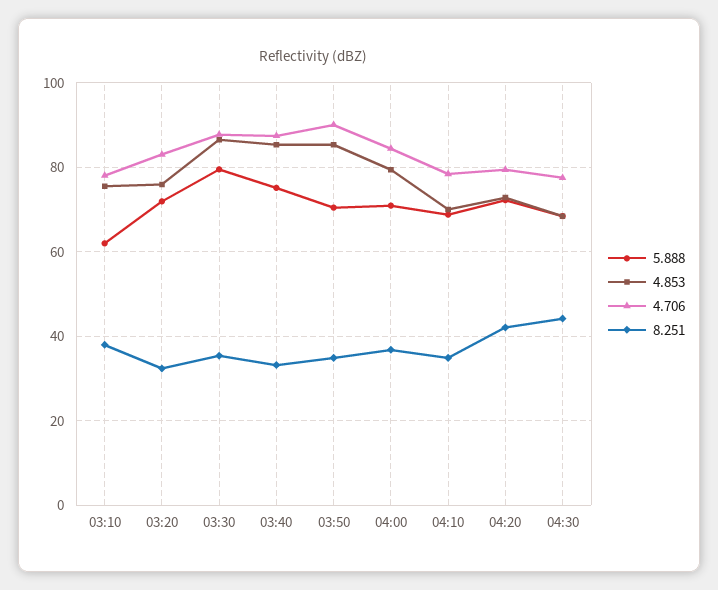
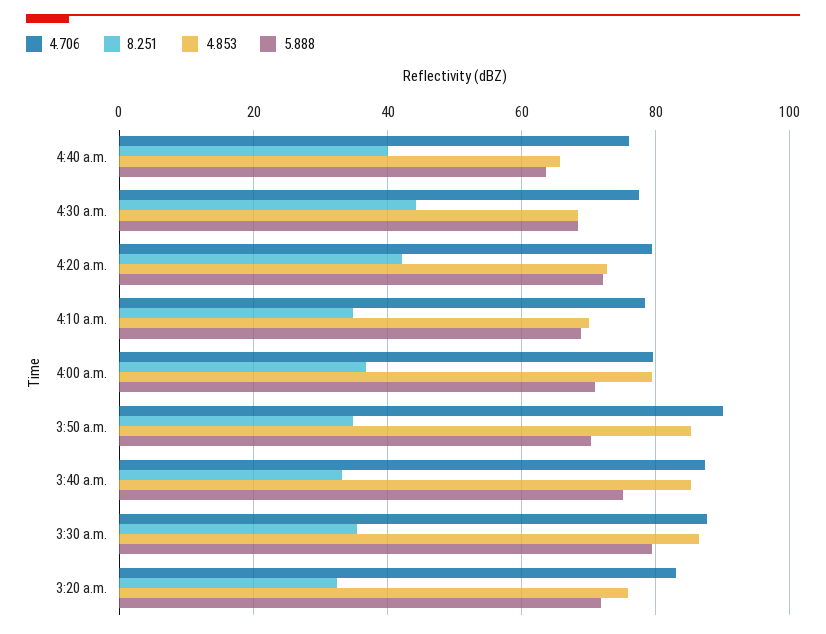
5.888, 03:10: 62 -> none
4.853, 03:10: 76 -> none
4.706, 03:10: 78 -> none
8.251, 03:10: 38 -> none
4.706, 04:00: 84 -> 80
4.706, 4:40 a.m.: none -> 76
8.251, 4:40 a.m.: none -> 40
4.853, 4:40 a.m.: none -> 66
5.888, 4:40 a.m.: none -> 64

